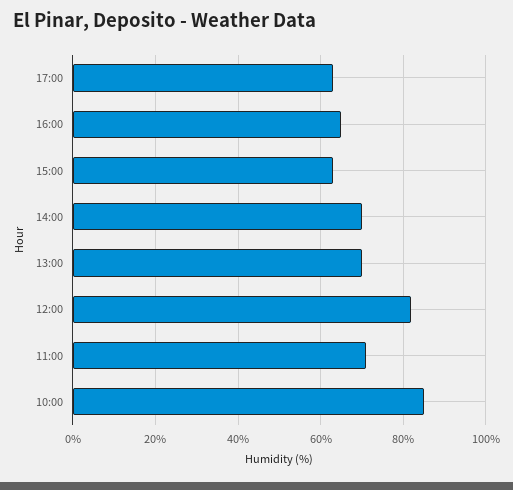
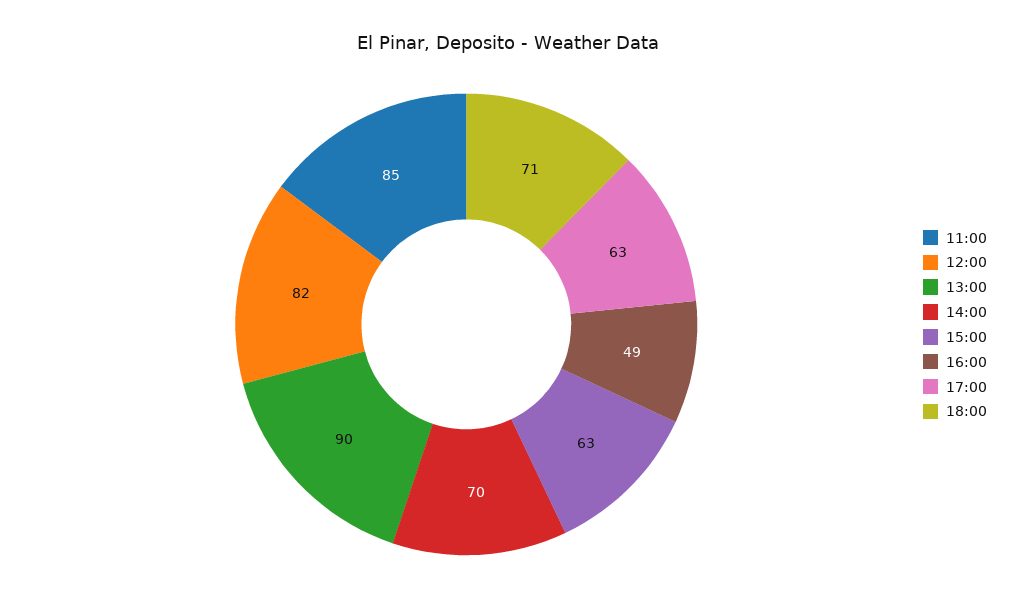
16:00: 65 -> 49
13:00: 70 -> 90
11:00: 70 -> 85
10:00: 85 -> none
18:00: none -> 71

